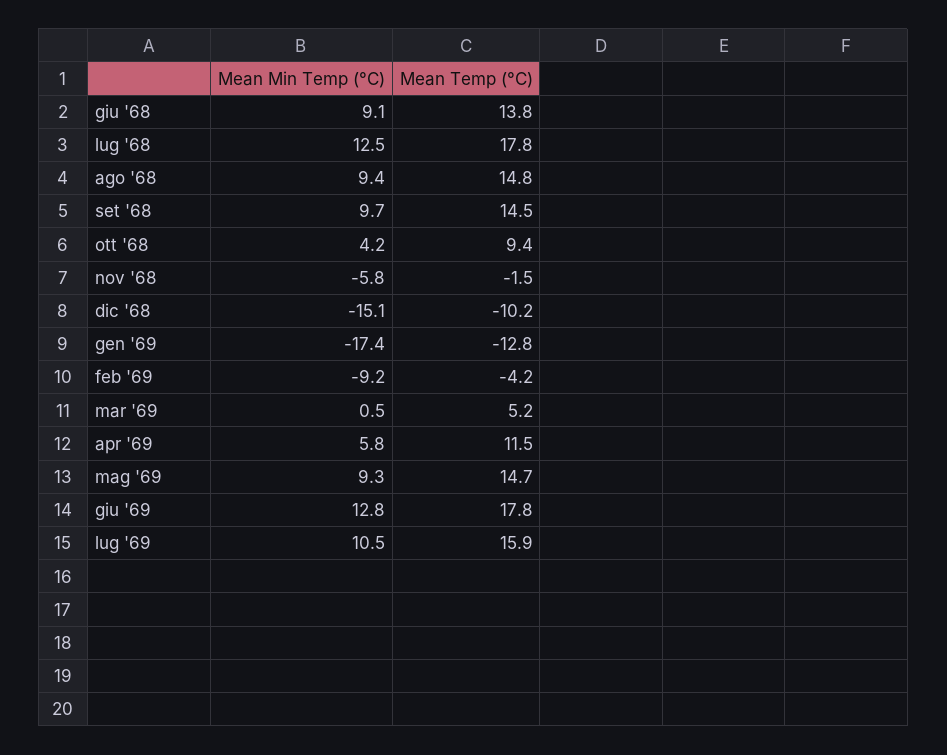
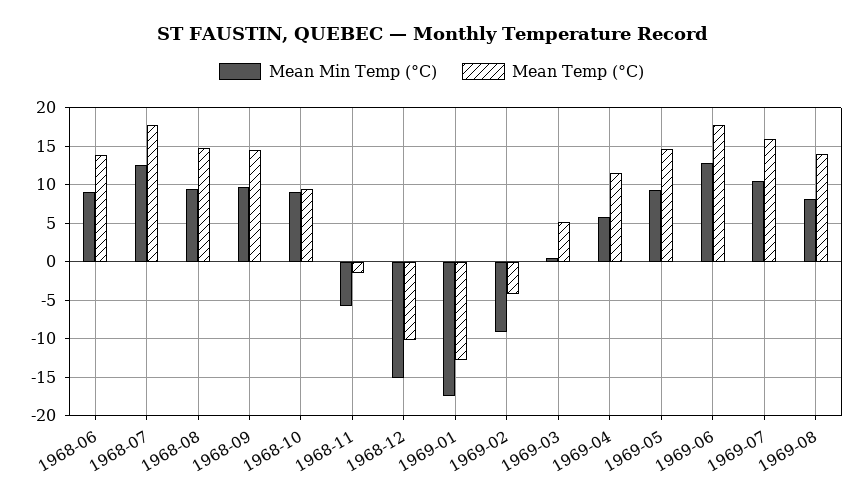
Mean Min Temp (°C), ott '68: 4.2 -> 9
Mean Min Temp (°C), 1969-08: none -> 8
Mean Temp (°C), 1969-08: none -> 14

